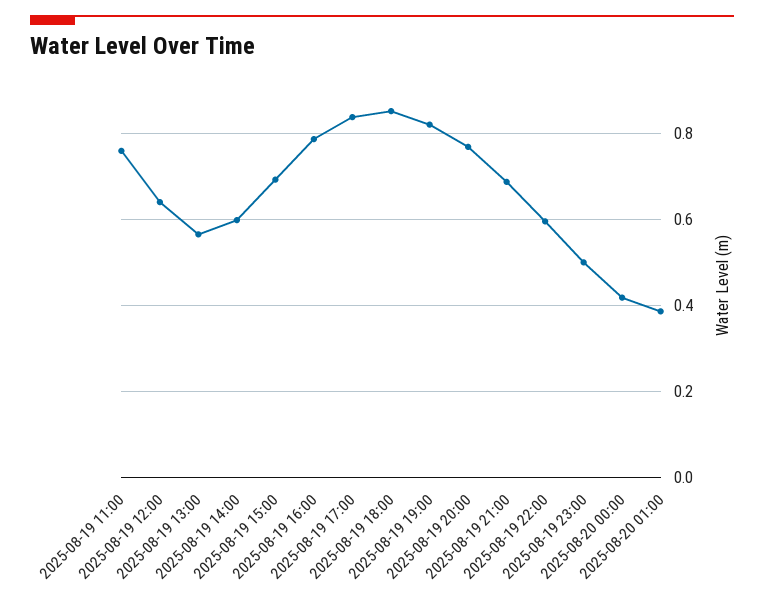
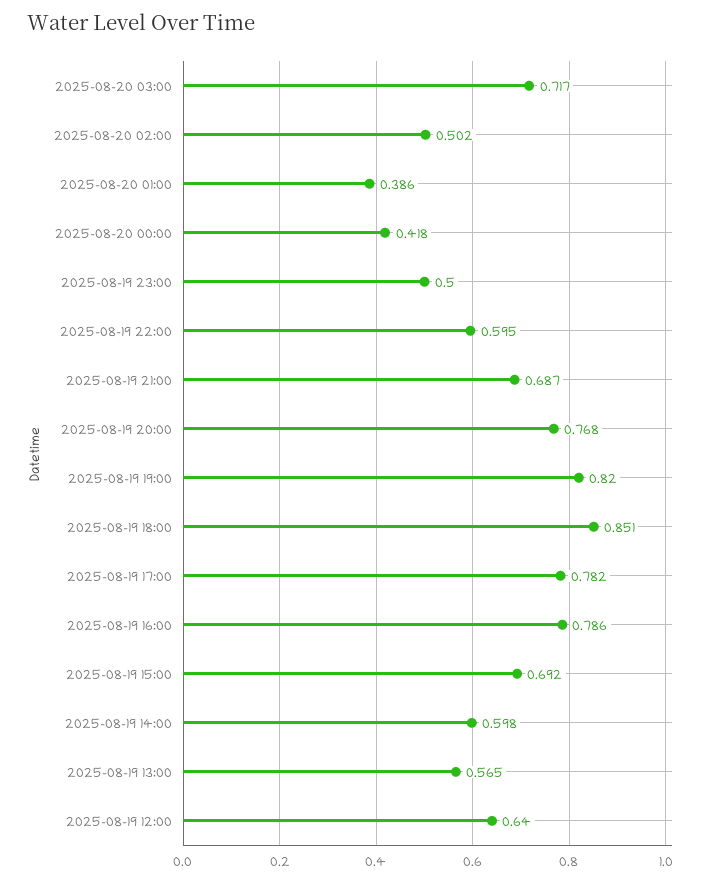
2025-08-19 11:00: 0.76 -> none
2025-08-19 17:00: 0.84 -> 0.782
2025-08-20 03:00: none -> 0.717
2025-08-20 02:00: none -> 0.502

